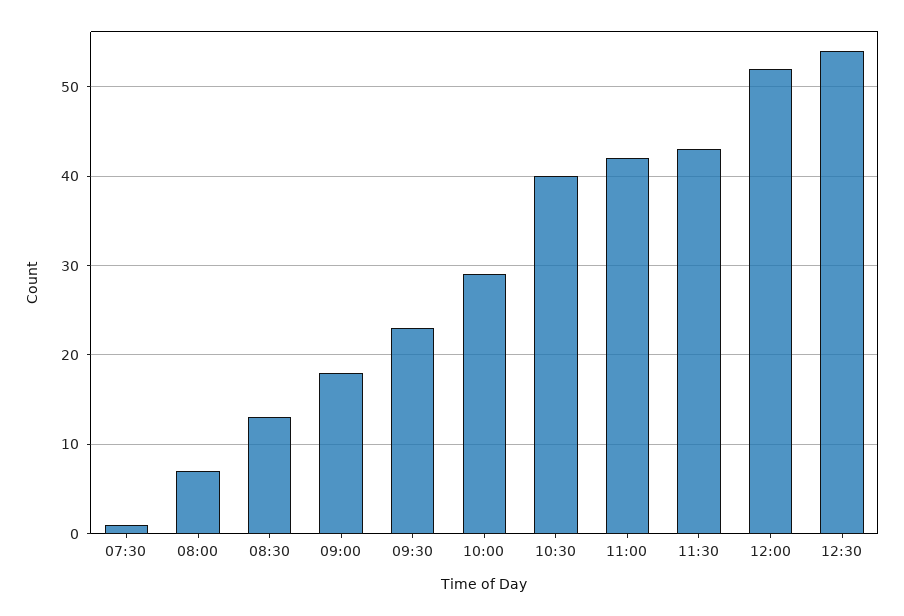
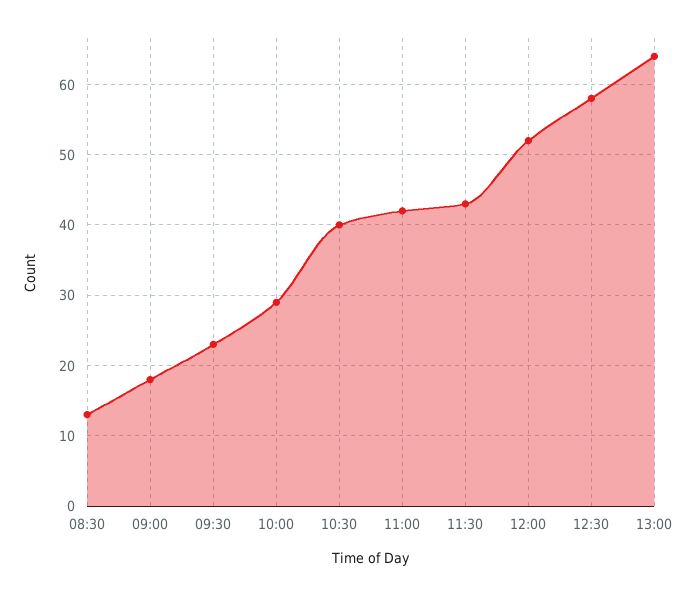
07:30: 1 -> none
08:00: 7 -> none
12:30: 54 -> 58
13:00: none -> 64

